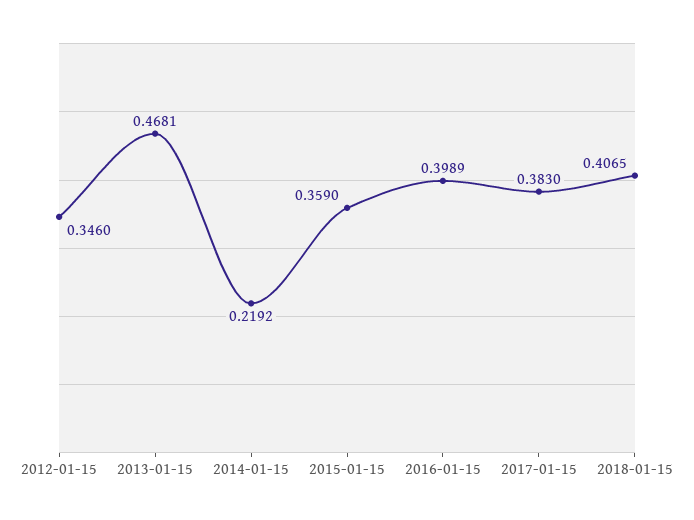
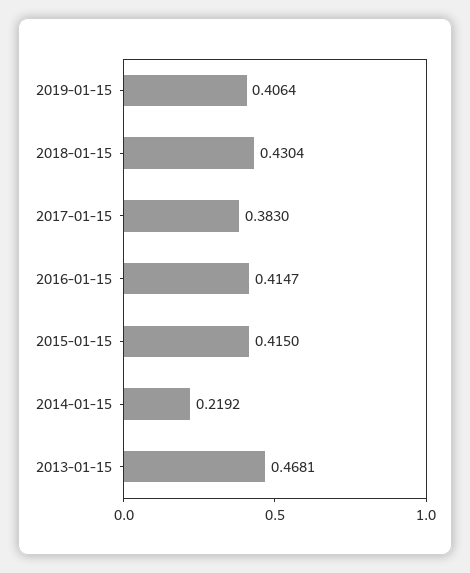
2012-01-15: 0.346 -> none
2015-01-15: 0.359 -> 0.415
2016-01-15: 0.3989 -> 0.4147
2018-01-15: 0.4065 -> 0.4304
2019-01-15: none -> 0.4064

